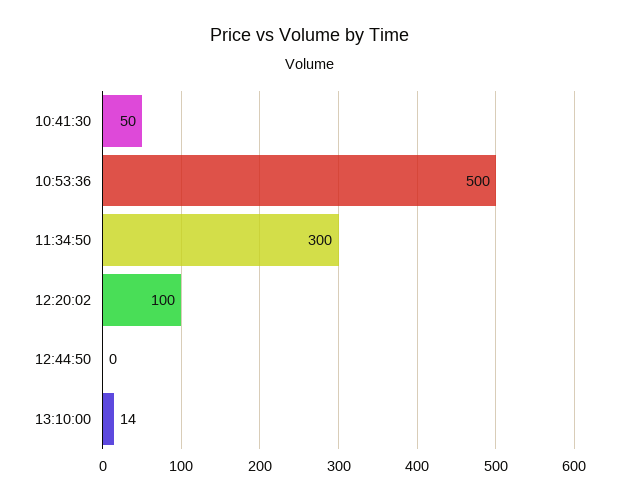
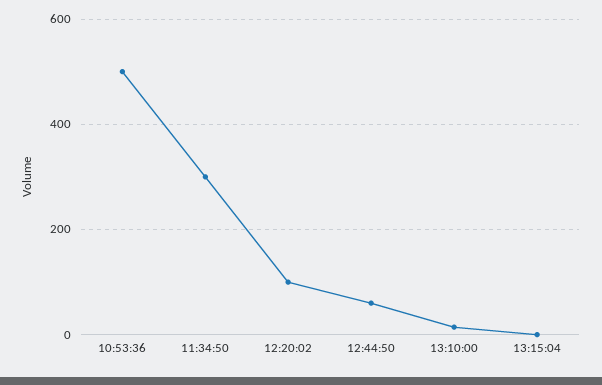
10:41:30: 50 -> none
12:44:50: 0 -> 60
13:15:04: none -> 0

